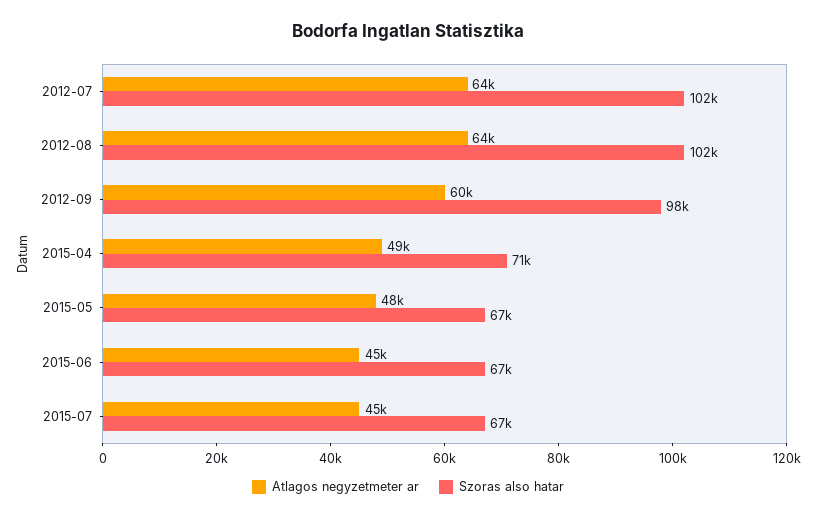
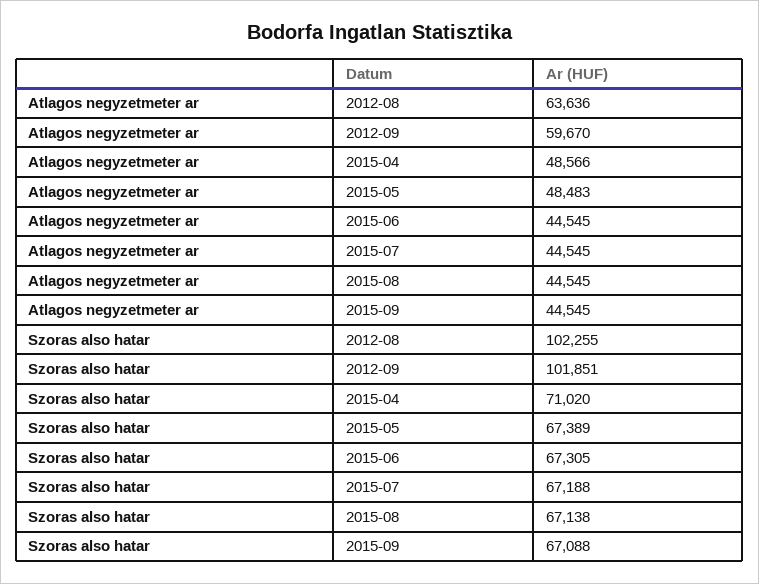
Atlagos negyzetmeter ar, 2012-07: 64000 -> none
Szoras also hatar, 2012-07: 102000 -> none
Szoras also hatar, 2012-09: 98000 -> 101851
Atlagos negyzetmeter ar, 2015-08: none -> 44545
Atlagos negyzetmeter ar, 2015-09: none -> 44545
Szoras also hatar, 2015-08: none -> 67138
Szoras also hatar, 2015-09: none -> 67088

